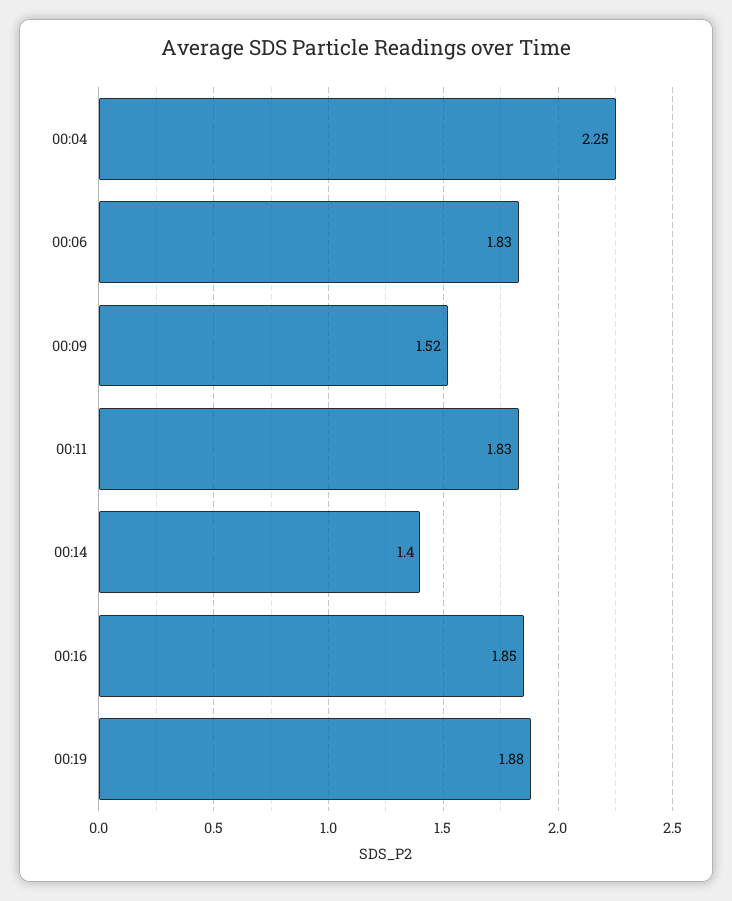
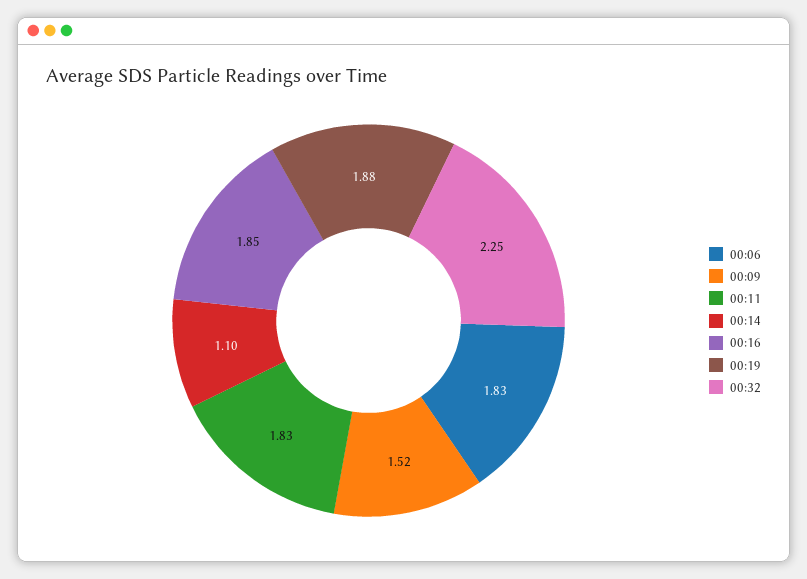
00:04: 2.25 -> none
00:14: 1.4 -> 1.1
00:32: none -> 2.25

